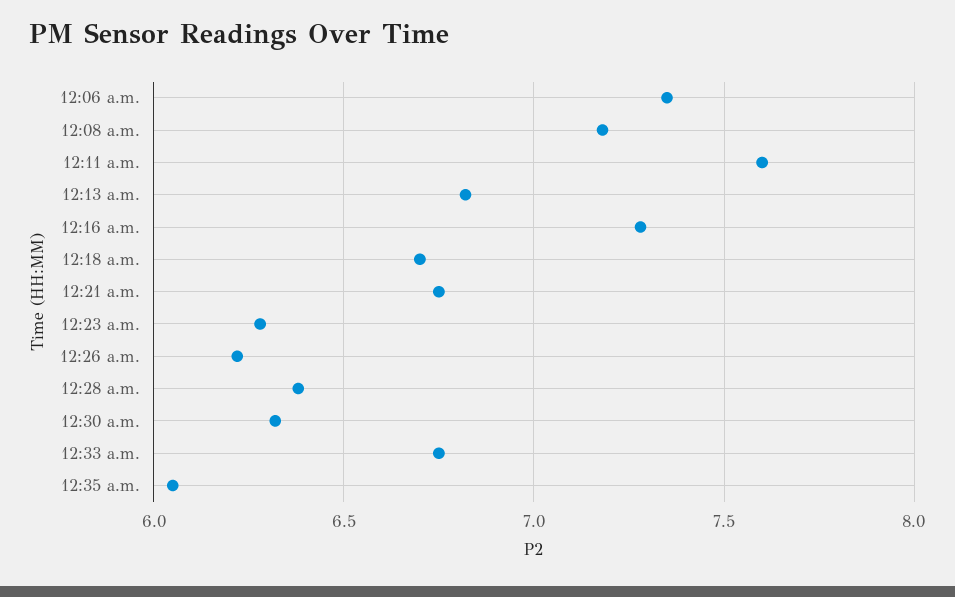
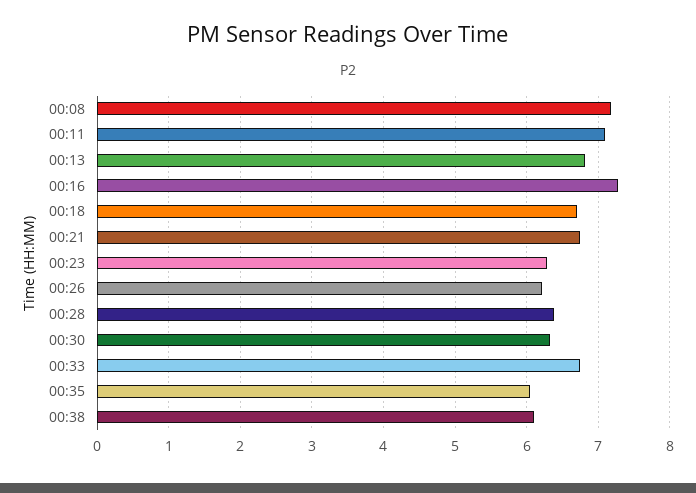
12:06 a.m.: 7.35 -> none
12:11 a.m.: 7.6 -> 7.1
00:38: none -> 6.1

